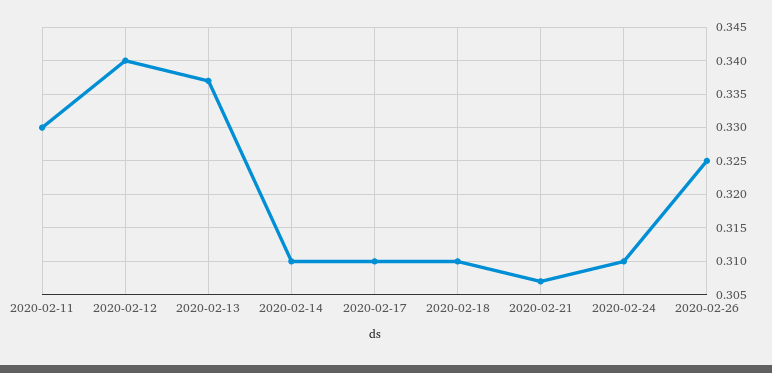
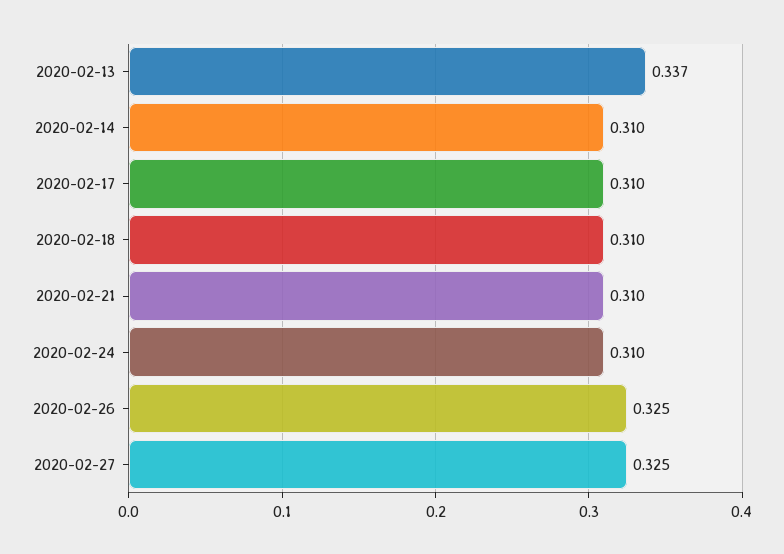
2020-02-11: 0.33 -> none
2020-02-12: 0.34 -> none
2020-02-21: 0.307 -> 0.31
2020-02-27: none -> 0.325

